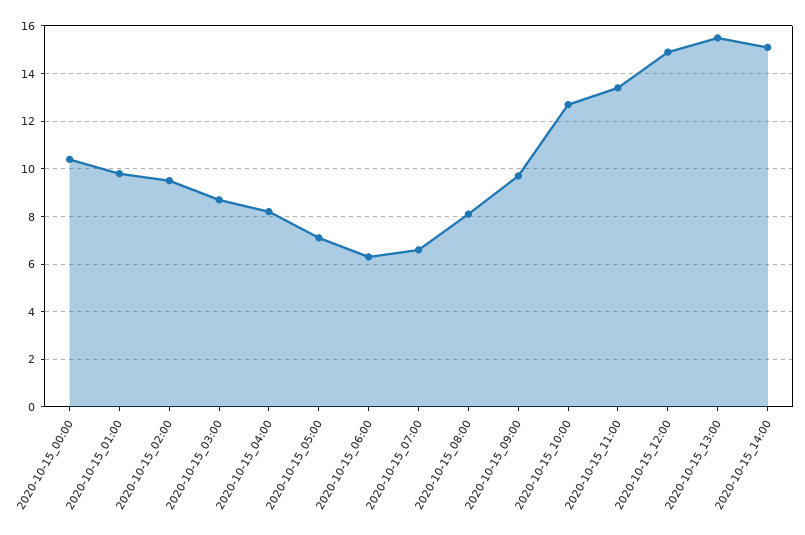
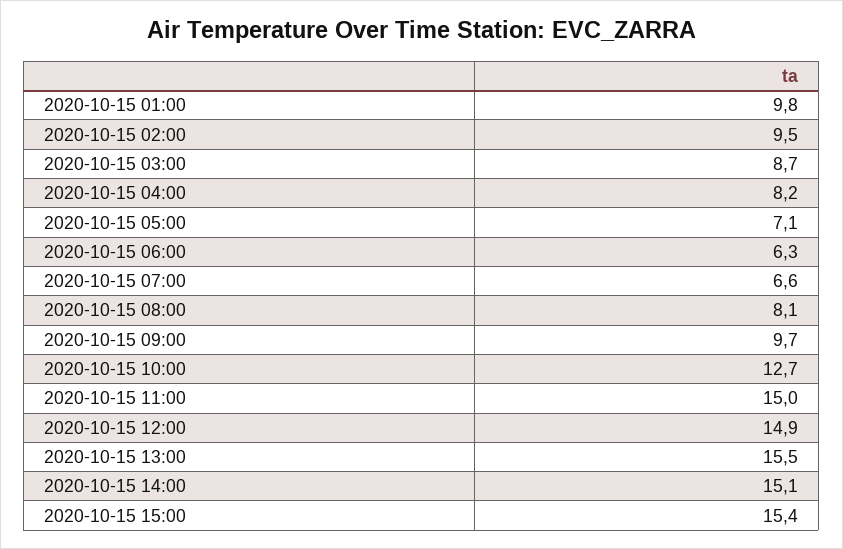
2020-10-15_00:00: 10.5 -> none
2020-10-15_11:00: 13.5 -> 15
2020-10-15 15:00: none -> 15.4

